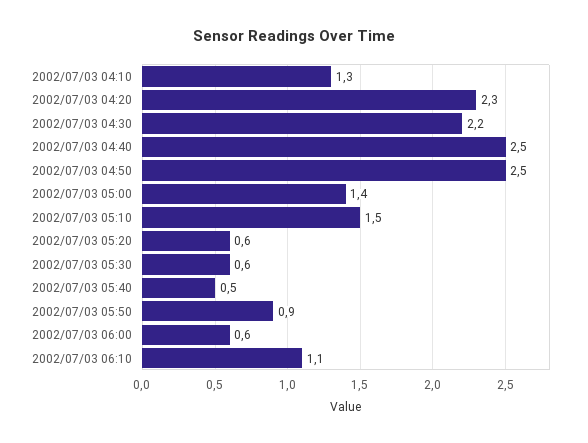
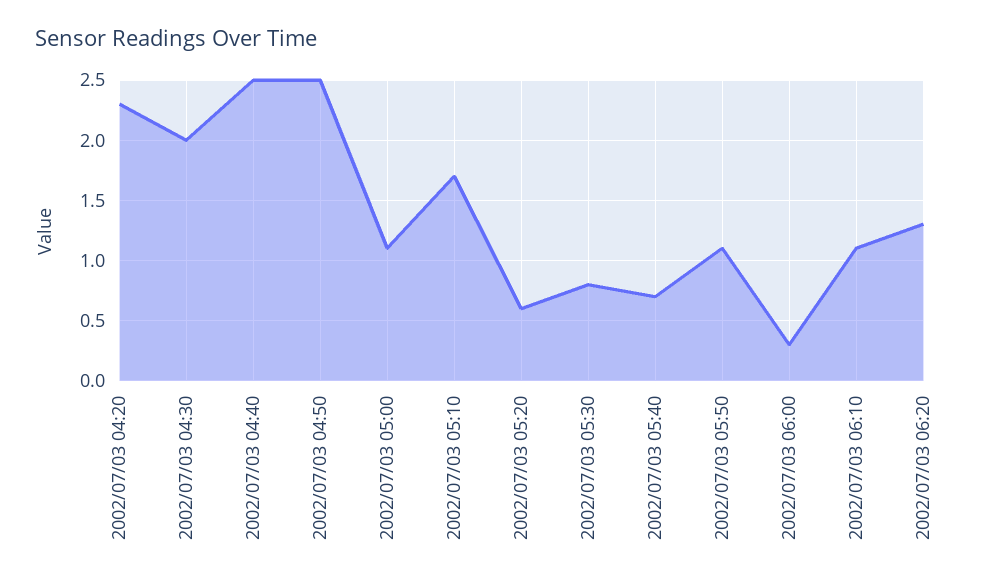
2002/07/03 04:10: 1.3 -> none
2002/07/03 04:30: 2.2 -> 2
2002/07/03 05:00: 1.4 -> 1.1
2002/07/03 05:10: 1.5 -> 1.7
2002/07/03 05:30: 0.6 -> 0.8
2002/07/03 05:40: 0.5 -> 0.7
2002/07/03 05:50: 0.9 -> 1.1
2002/07/03 06:00: 0.6 -> 0.3
2002/07/03 06:20: none -> 1.3

